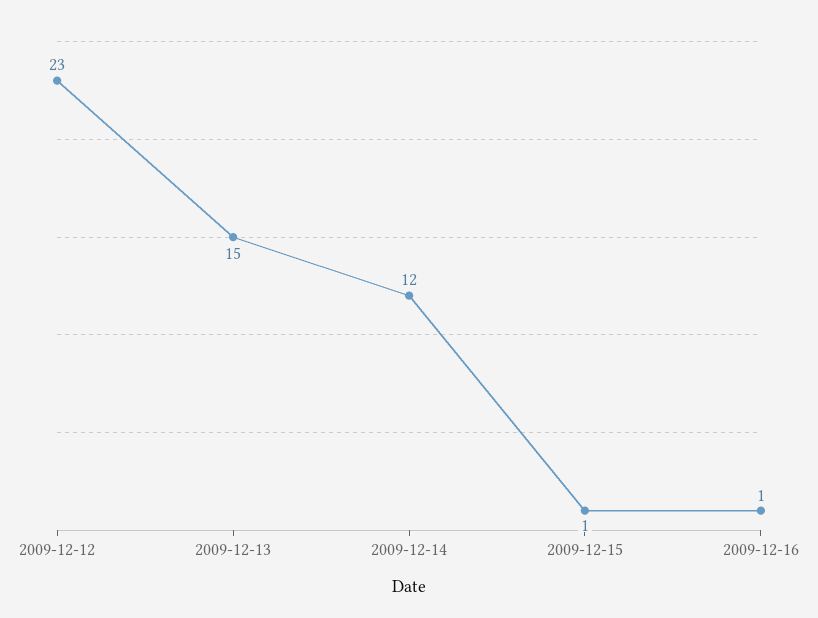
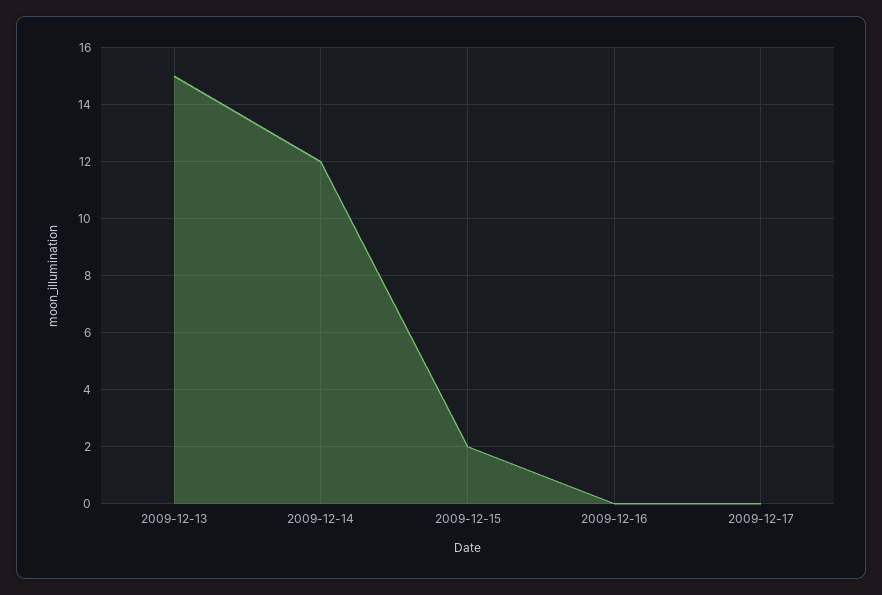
2009-12-12: 23 -> none
2009-12-15: 1 -> 2
2009-12-16: 1 -> 0
2009-12-17: none -> 0

